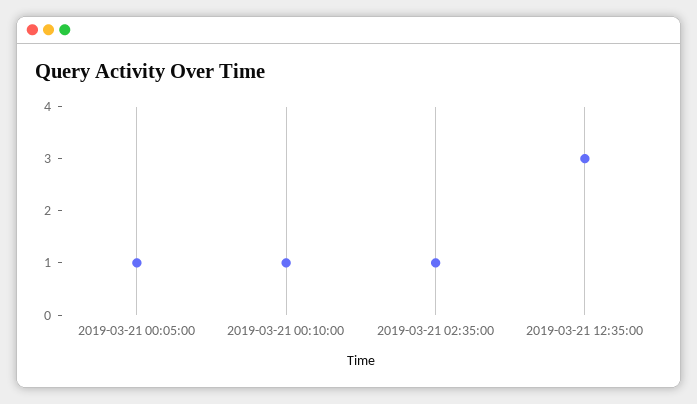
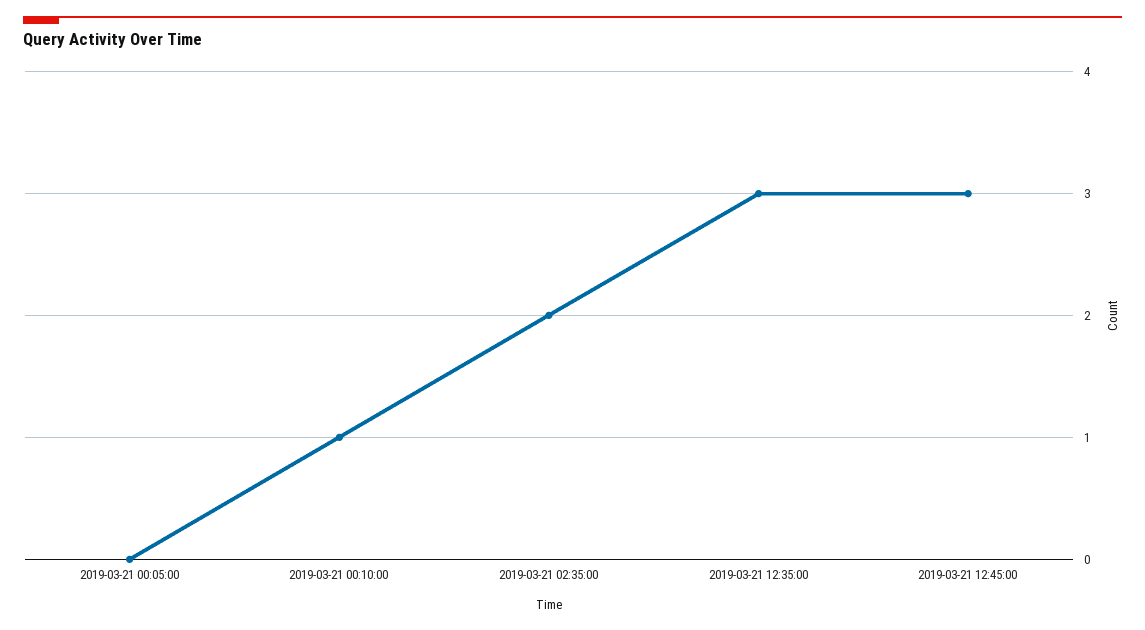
2019-03-21 00:05:00: 1 -> 0
2019-03-21 02:35:00: 1 -> 2
2019-03-21 12:45:00: none -> 3

